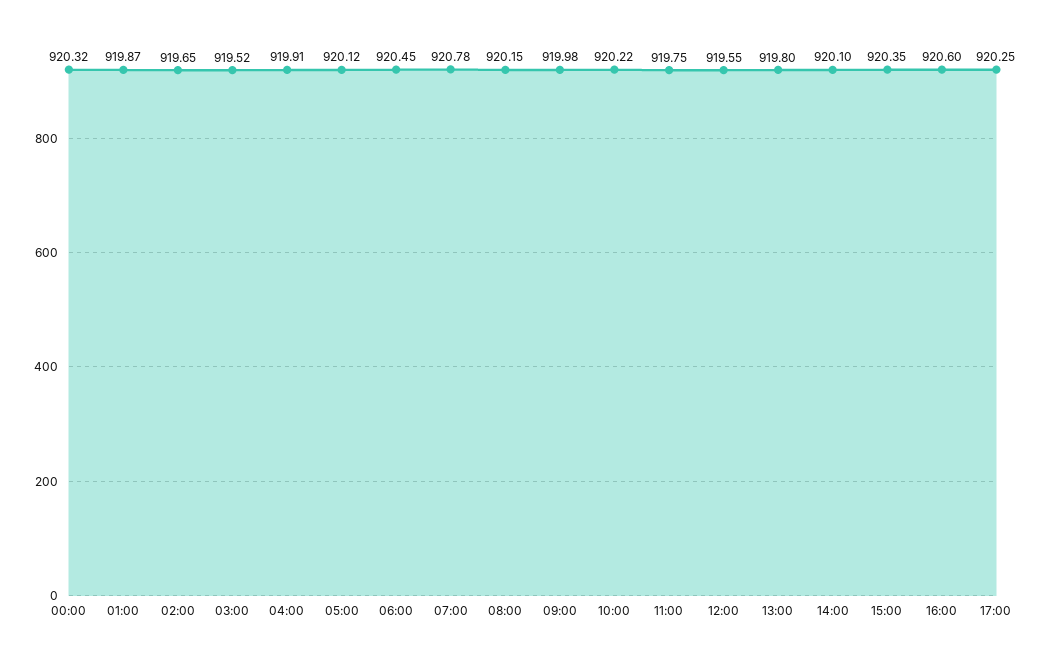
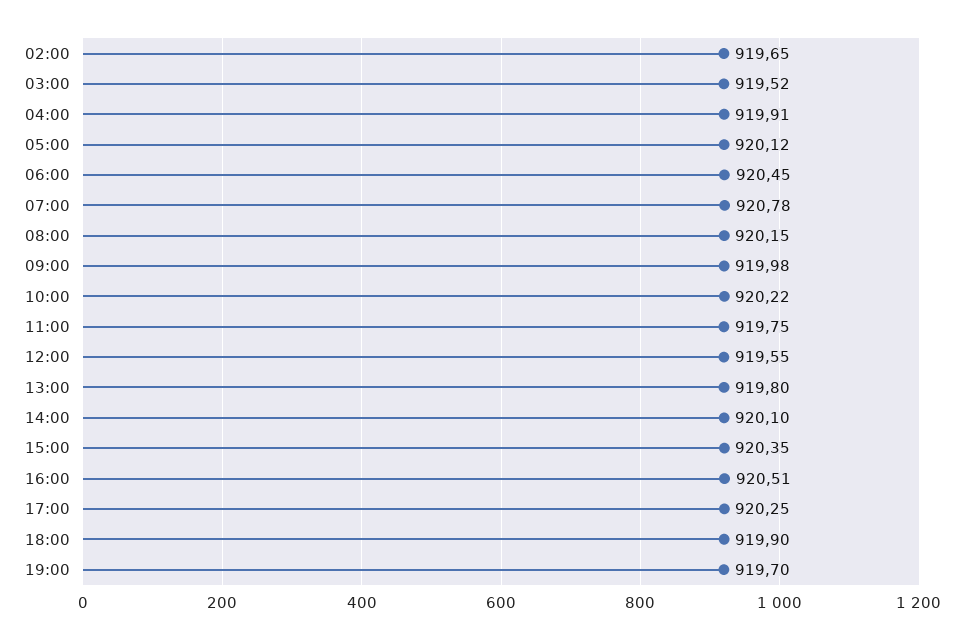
00:00: 920.32 -> none
01:00: 919.87 -> none
16:00: 920.6 -> 920.51
18:00: none -> 919.9
19:00: none -> 919.7

